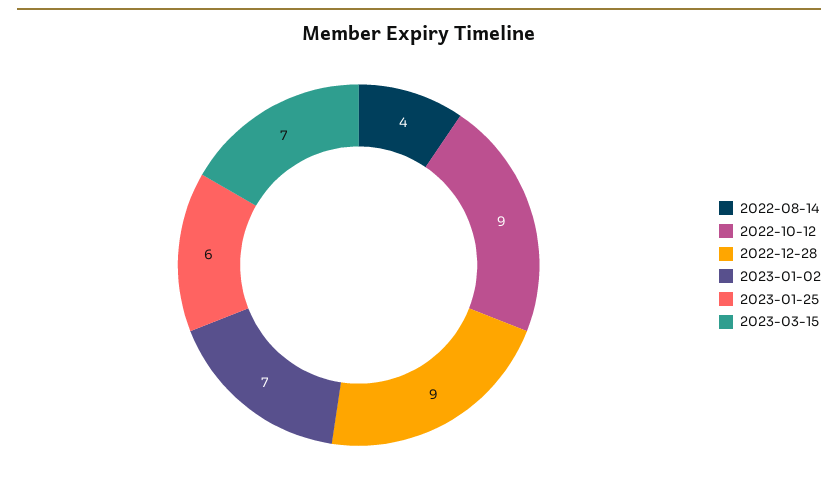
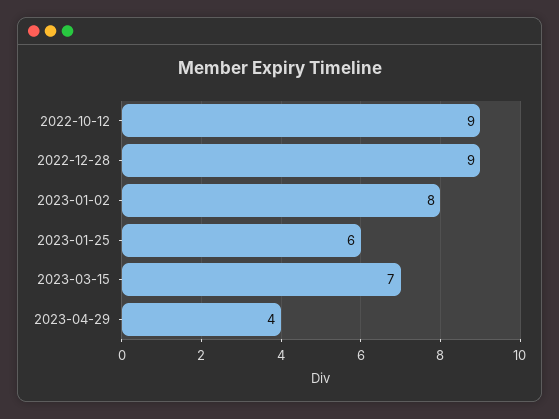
2022-08-14: 4 -> none
2023-01-02: 7 -> 8
2023-04-29: none -> 4

